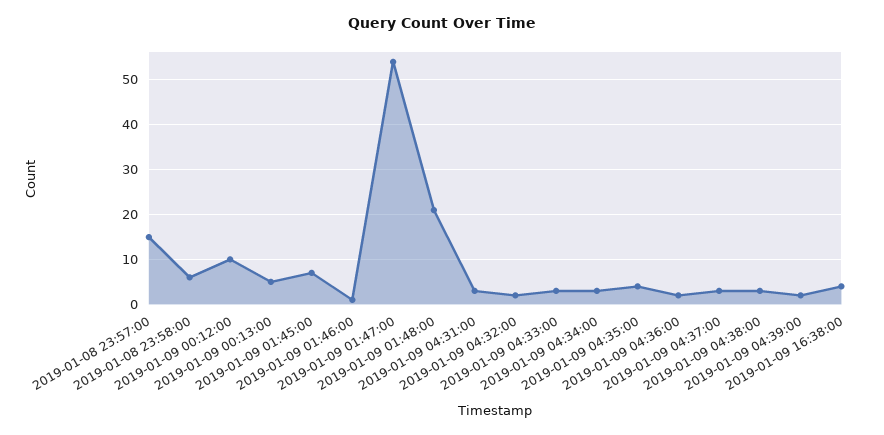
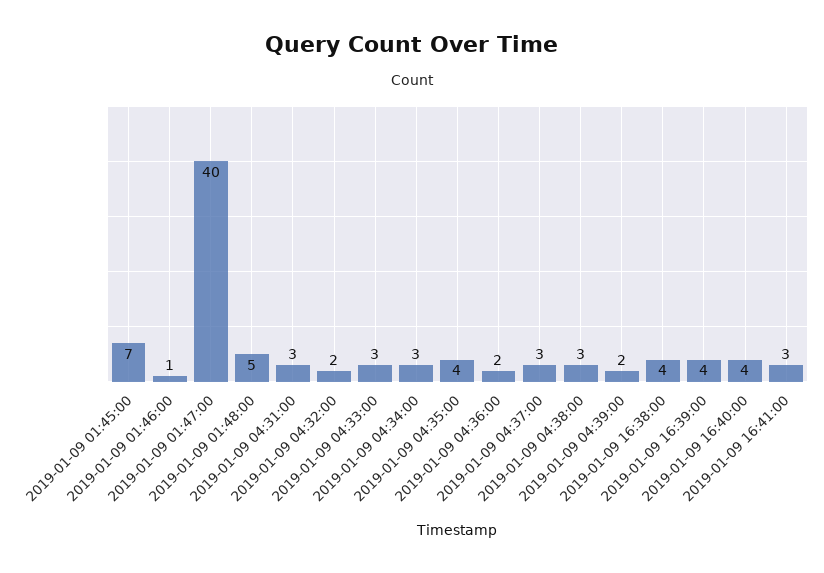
2019-01-08 23:57:00: 15 -> none
2019-01-08 23:58:00: 5 -> none
2019-01-09 00:12:00: 10 -> none
2019-01-09 00:13:00: 5 -> none
2019-01-09 01:47:00: 55 -> 40
2019-01-09 01:48:00: 20 -> 5
2019-01-09 16:39:00: none -> 4
2019-01-09 16:40:00: none -> 4
2019-01-09 16:41:00: none -> 3

